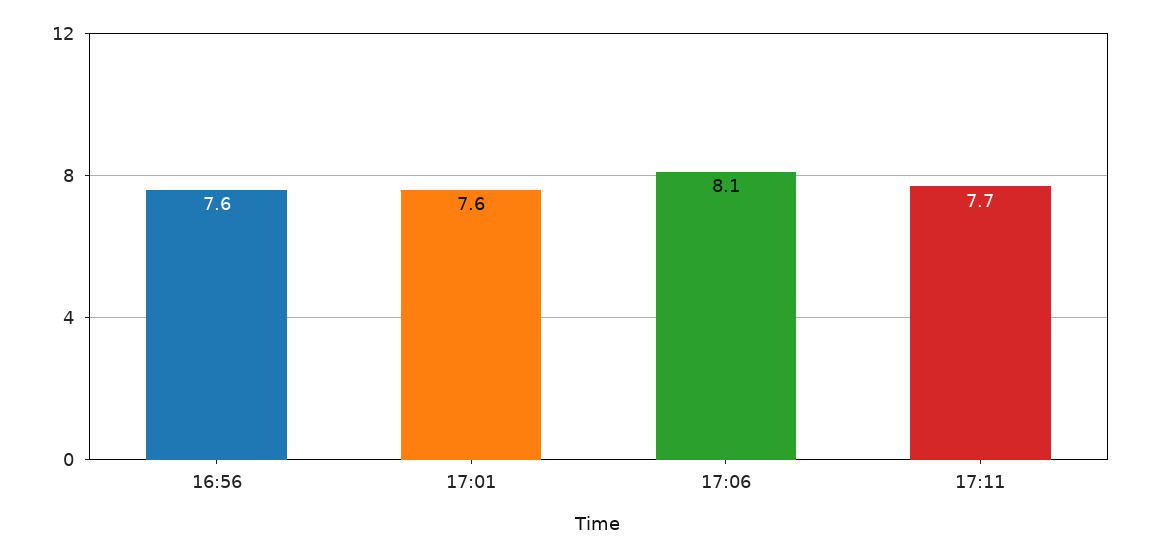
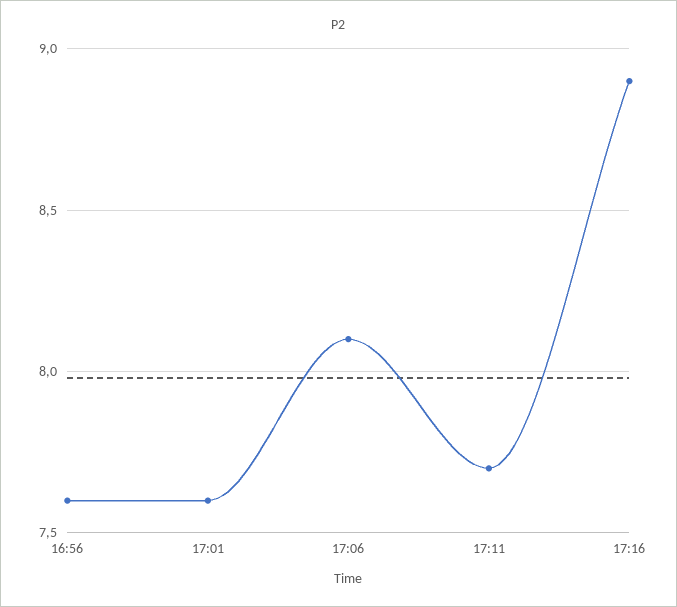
17:16: none -> 8.9

